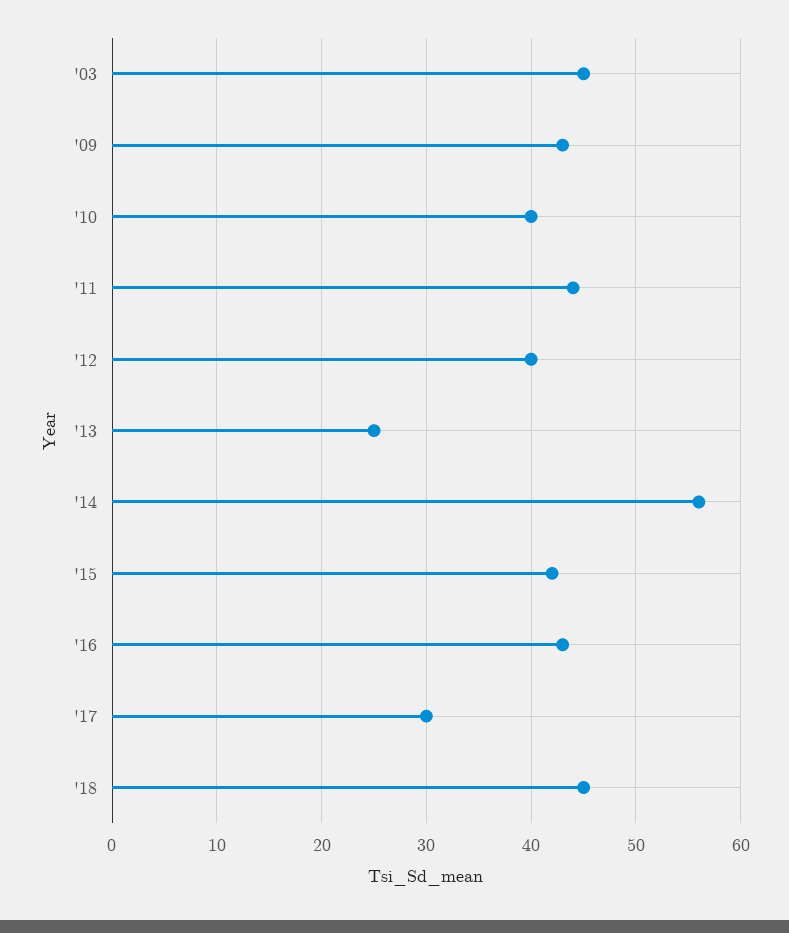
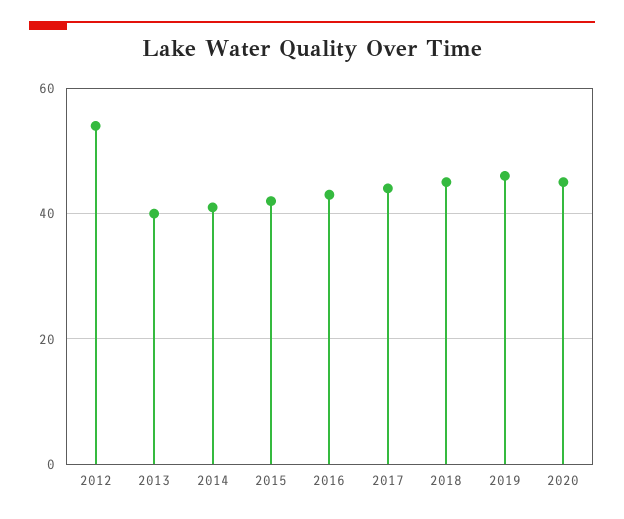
'03: 45 -> none
'09: 43 -> none
'10: 40 -> none
'11: 44 -> none
'12: 40 -> 55
'13: 25 -> 40
'14: 56 -> 40
'17: 30 -> 45
2019: none -> 45
2020: none -> 45

